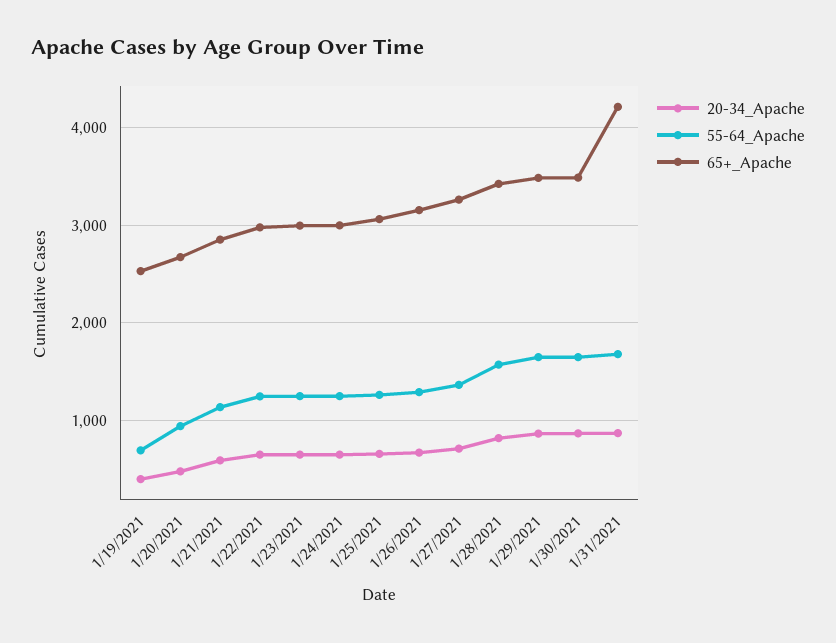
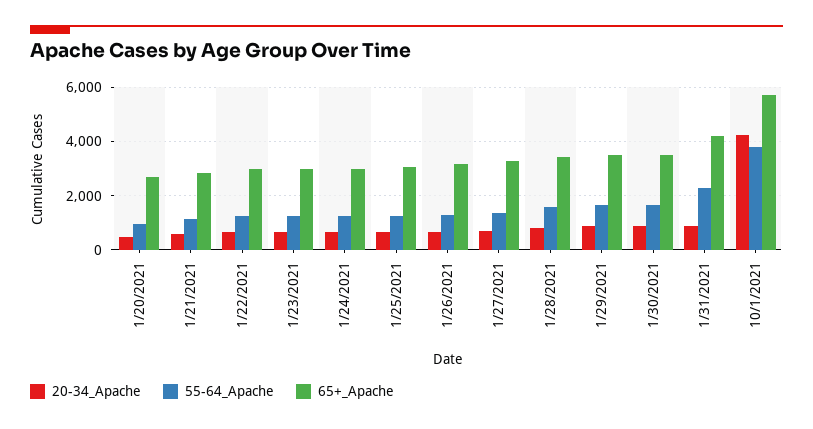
20-34_Apache, 1/19/2021: 400 -> none
55-64_Apache, 1/19/2021: 700 -> none
65+_Apache, 1/19/2021: 2500 -> none
55-64_Apache, 1/31/2021: 1700 -> 2250
20-34_Apache, 10/1/2021: none -> 4250
55-64_Apache, 10/1/2021: none -> 3750
65+_Apache, 10/1/2021: none -> 5750

